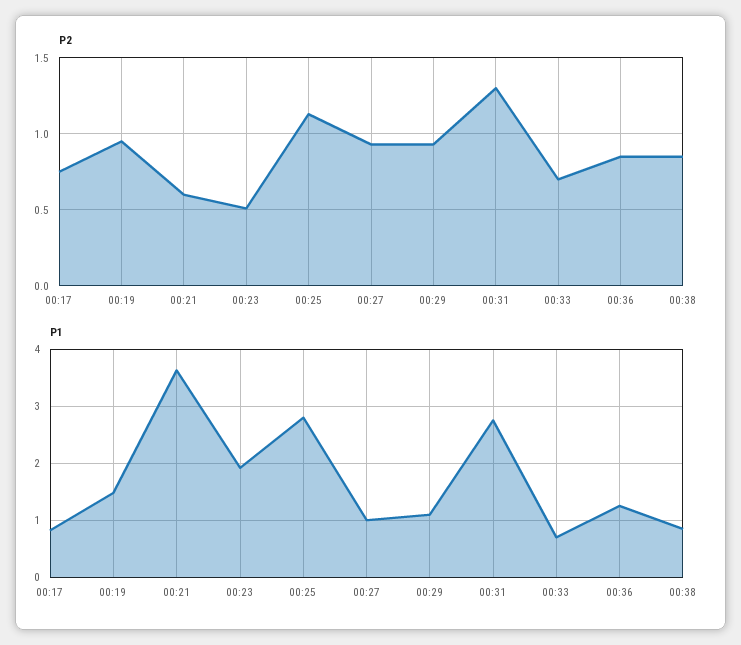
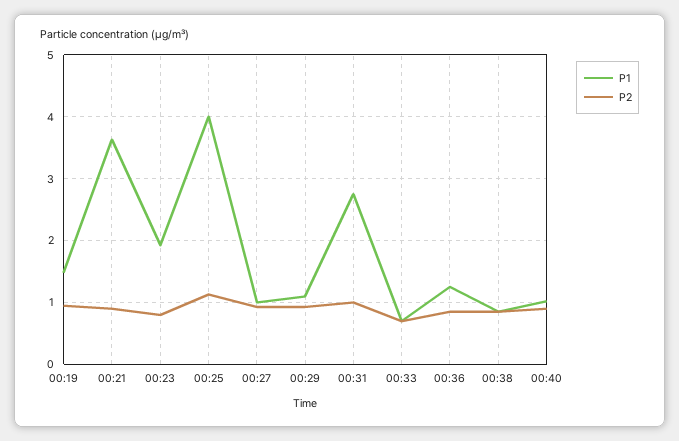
P2, 00:17: 0.75 -> none
P2, 00:21: 0.6 -> 0.9
P2, 00:23: 0.5 -> 0.8
P2, 00:31: 1.3 -> 1
P1, 00:17: 0.8 -> none
P1, 00:25: 2.8 -> 4
P1, 00:40: none -> 1
P2, 00:40: none -> 0.9

